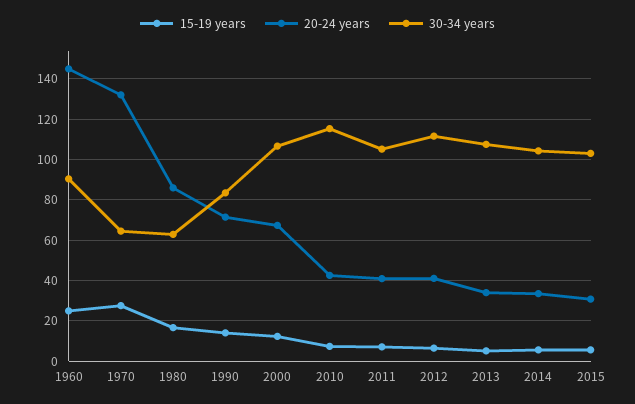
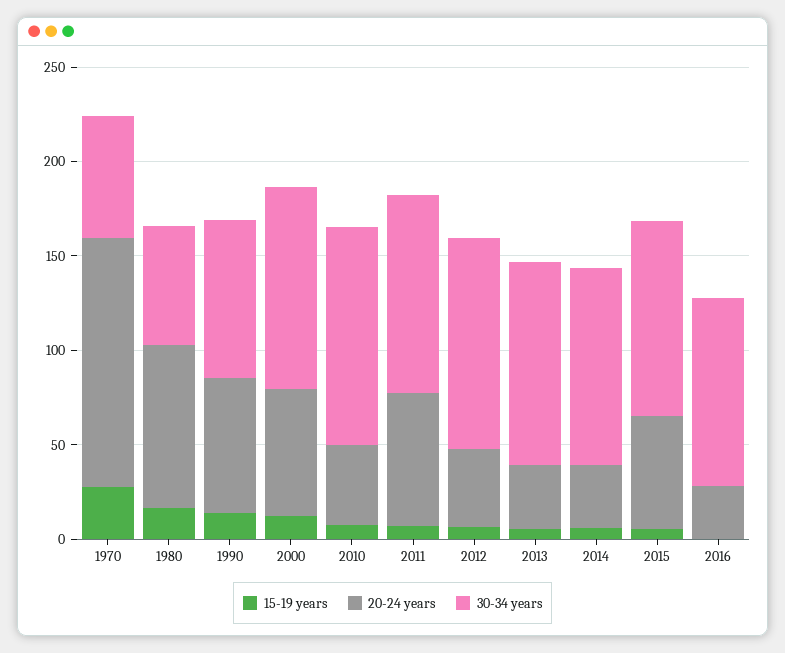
15-19 years, 1960: 25 -> none
20-24 years, 1960: 145 -> none
30-34 years, 1960: 90 -> none
20-24 years, 2011: 40 -> 70
20-24 years, 2015: 30 -> 60
15-19 years, 2016: none -> 0
20-24 years, 2016: none -> 30
30-34 years, 2016: none -> 100

